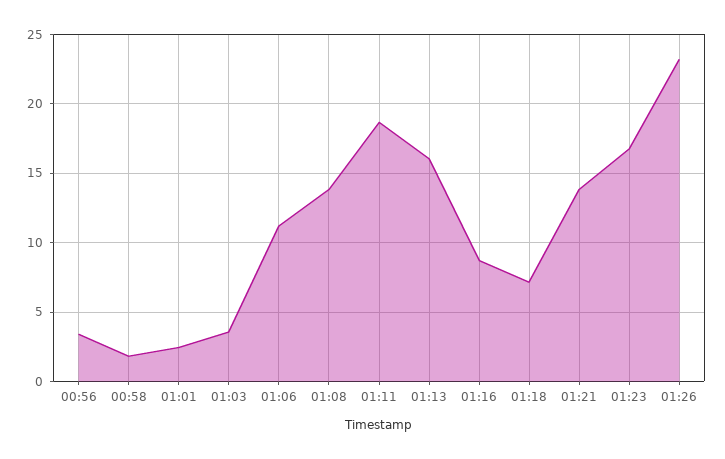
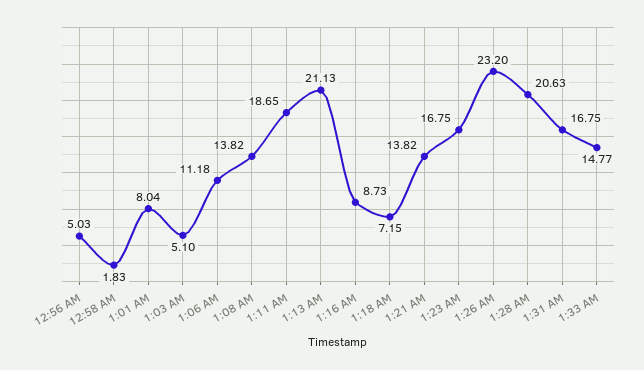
00:56: 3.5 -> 5.03
01:01: 2.5 -> 8.04
01:03: 3.5 -> 5.1
01:13: 16 -> 21.13
1:28 AM: none -> 20.63
1:31 AM: none -> 16.75
1:33 AM: none -> 14.77

